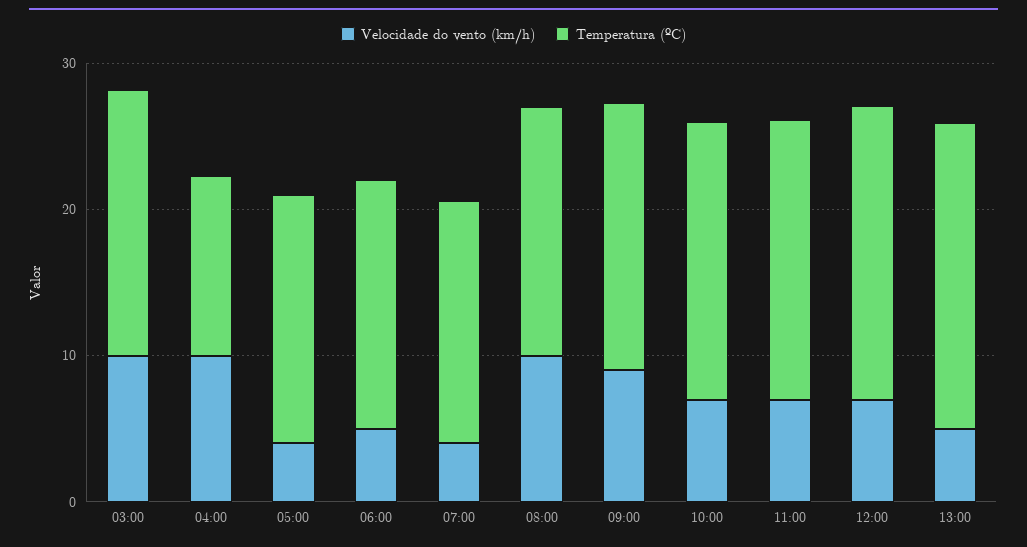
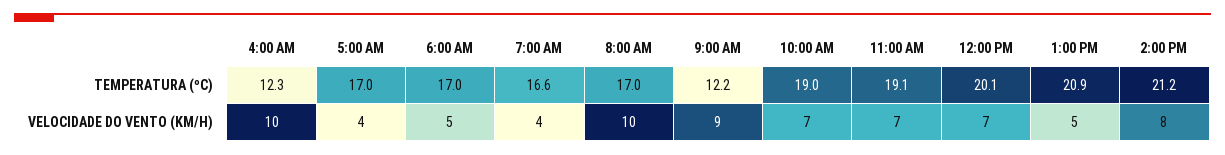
Velocidade do vento (km/h), 03:00: 10 -> none
Temperatura (ºC), 03:00: 18 -> none
Temperatura (ºC), 09:00: 18 -> 12.2
Temperatura (ºC), 2:00 PM: none -> 21.2
Velocidade do vento (km/h), 2:00 PM: none -> 8

